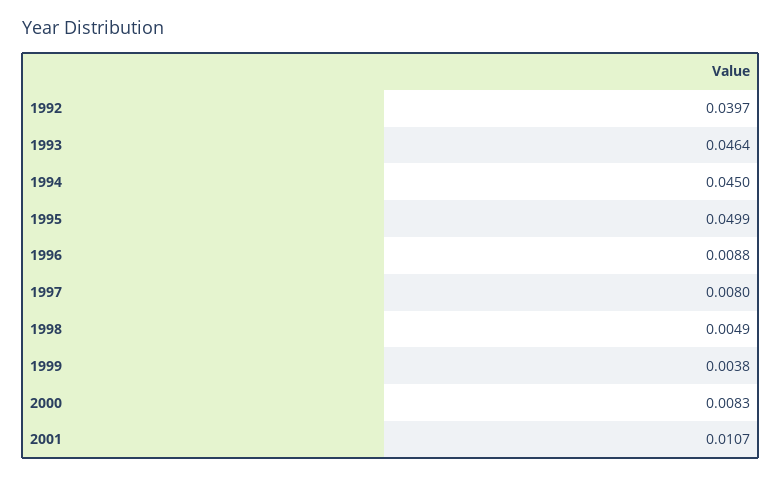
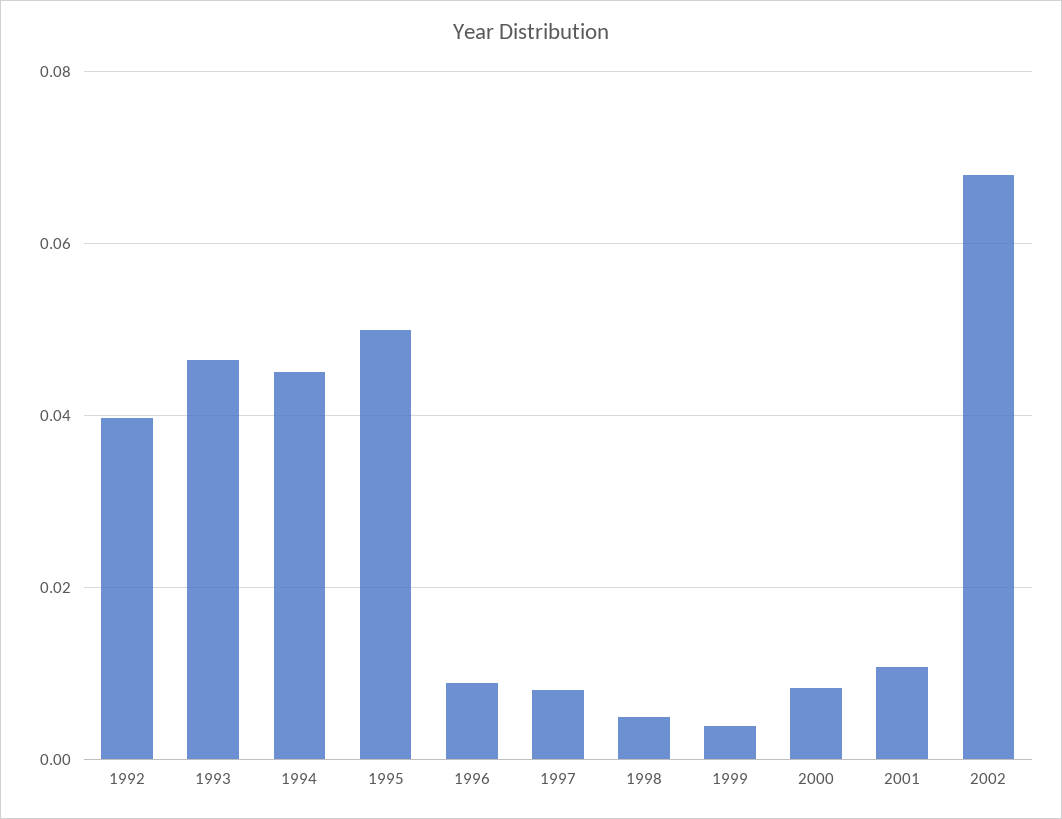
2002: none -> 0.068

